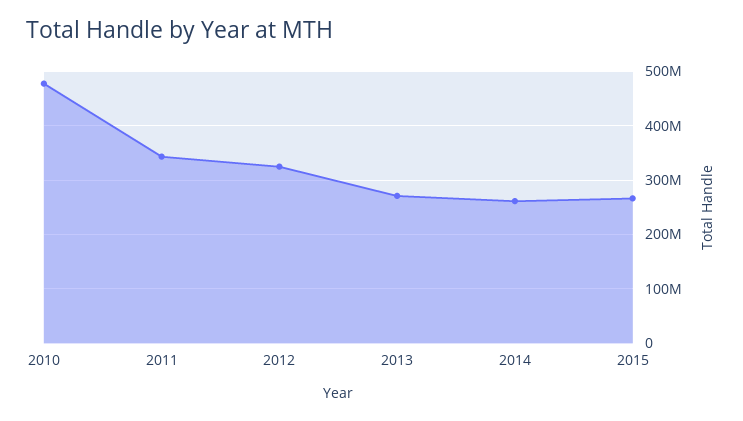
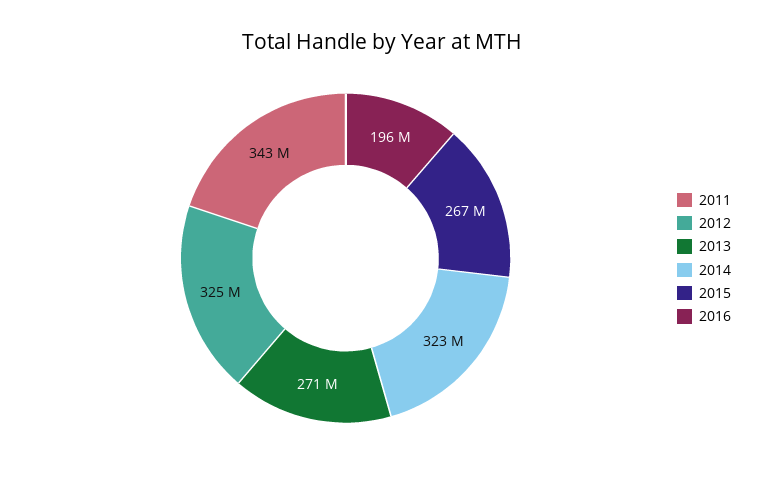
2010: 480000000 -> none
2014: 260000000 -> 323000000
2016: none -> 196000000

